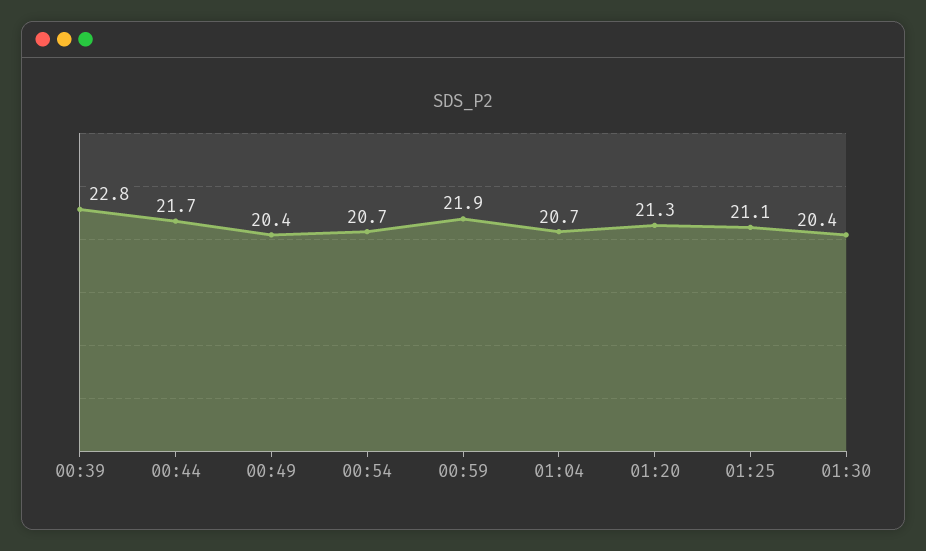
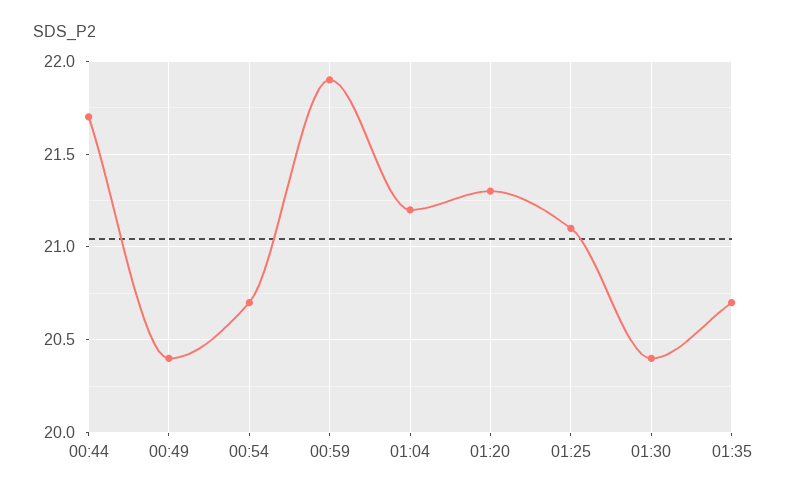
00:39: 22.8 -> none
01:04: 20.7 -> 21.2
01:35: none -> 20.7

